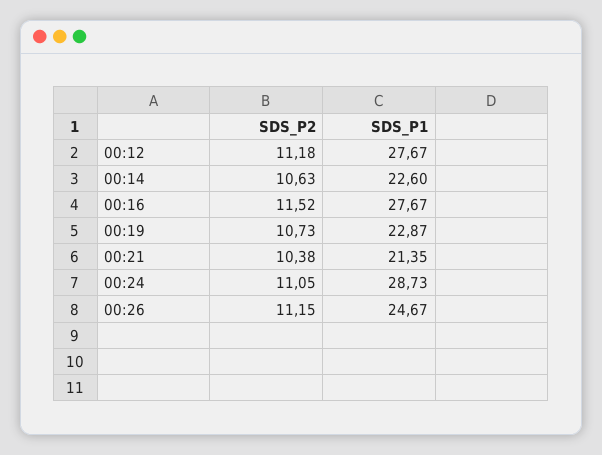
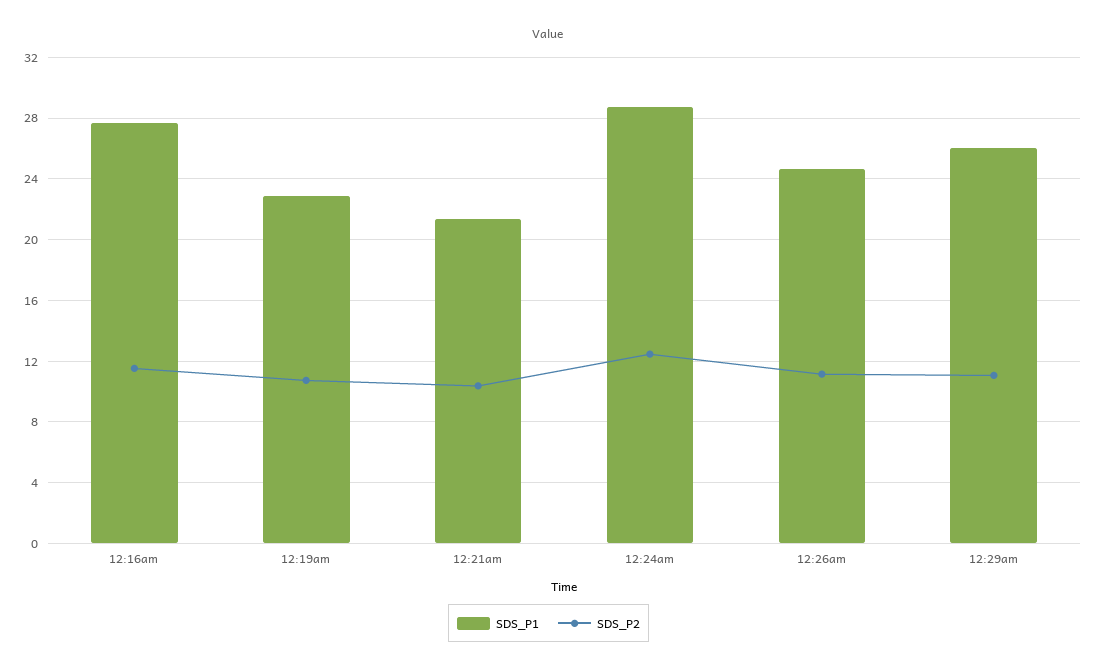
SDS_P2, 00:12: 11.18 -> none
SDS_P1, 00:12: 27.67 -> none
SDS_P2, 00:14: 10.63 -> none
SDS_P1, 00:14: 22.6 -> none
SDS_P2, 00:24: 11.05 -> 12.5
SDS_P1, 12:29am: none -> 26
SDS_P2, 12:29am: none -> 11

